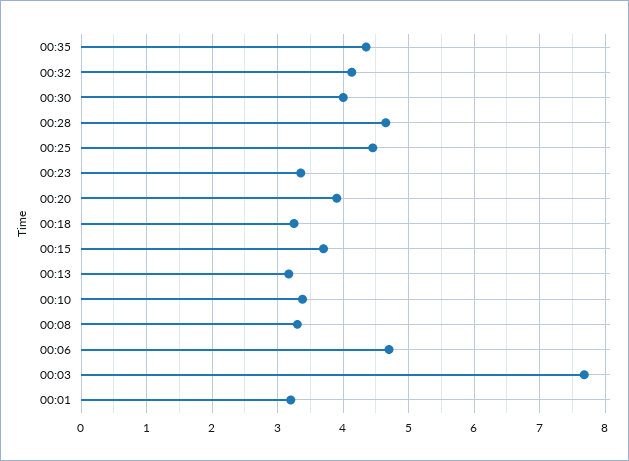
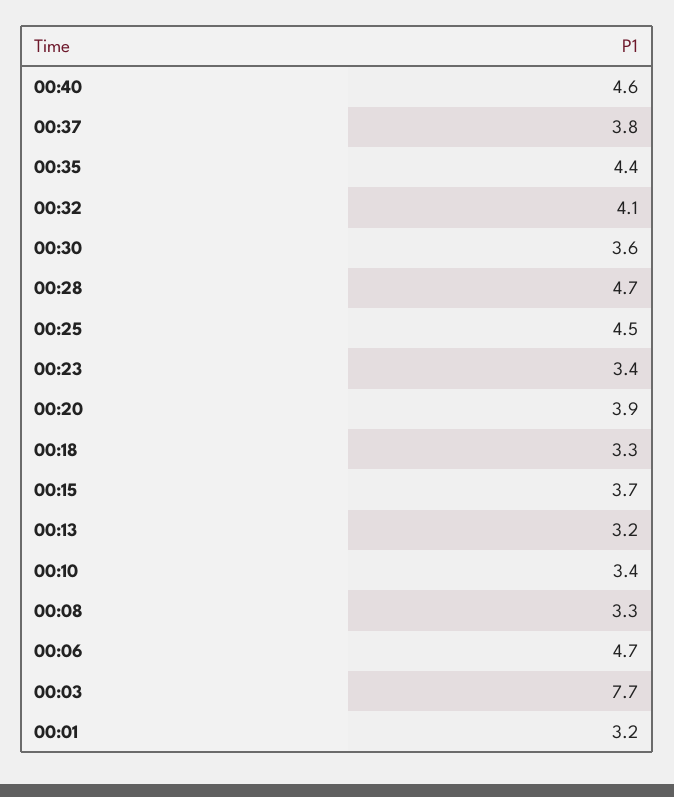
00:30: 4 -> 3.6
00:40: none -> 4.6
00:37: none -> 3.8

